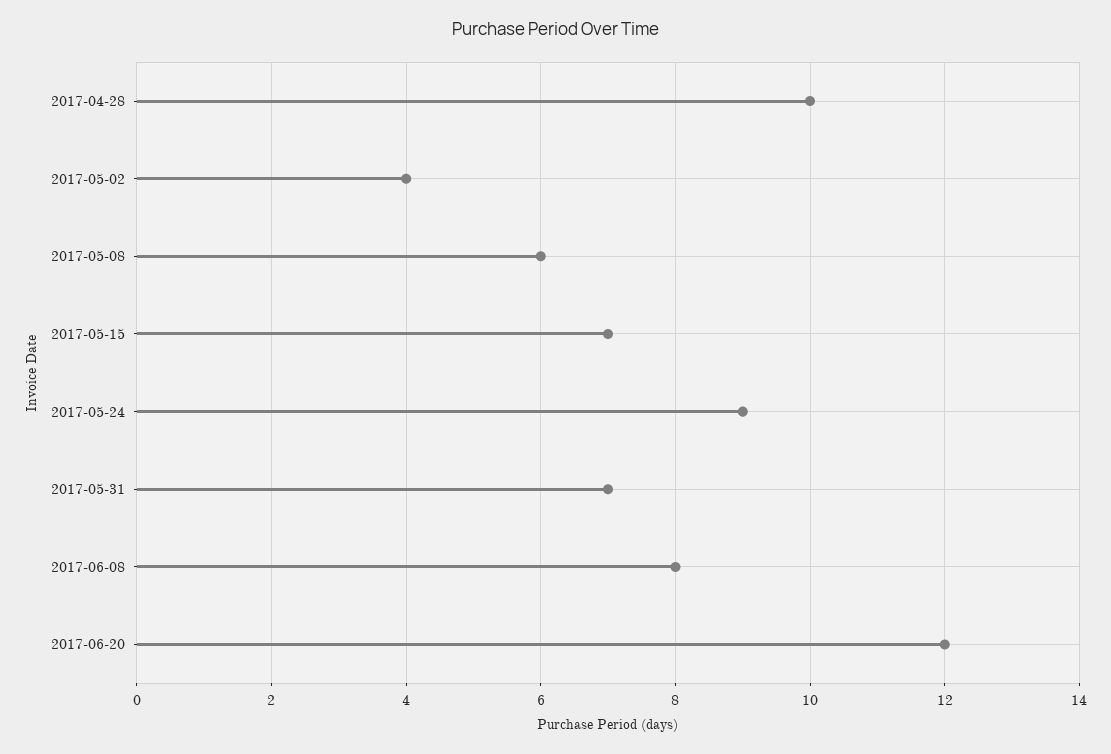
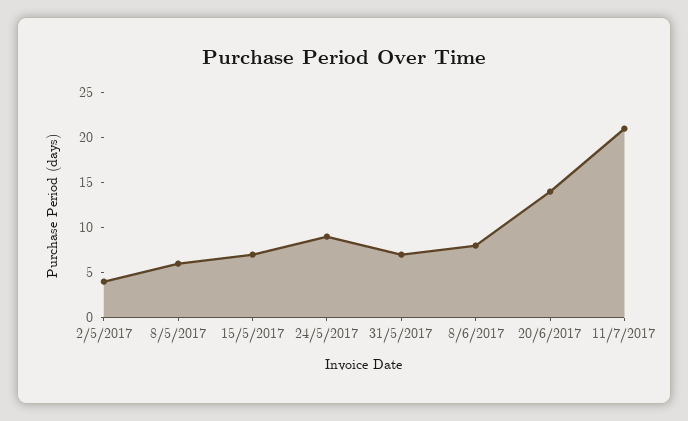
2017-04-28: 10 -> none
2017-06-20: 12 -> 14
11/7/2017: none -> 21

